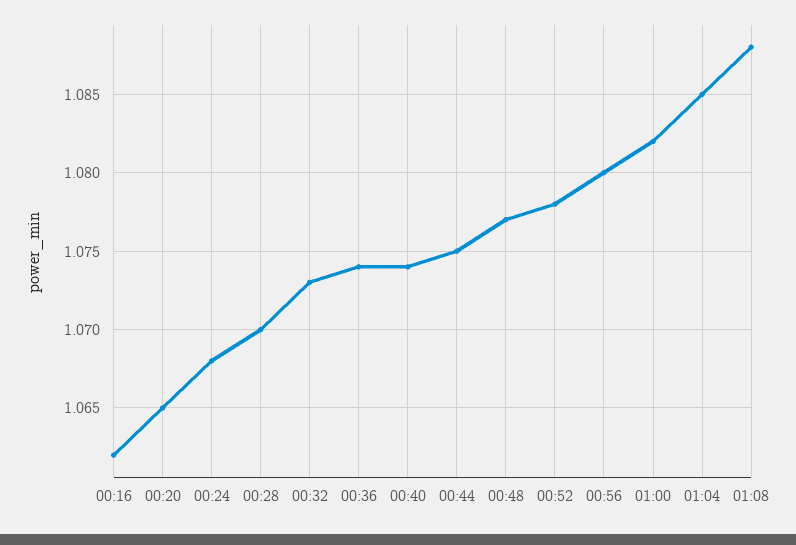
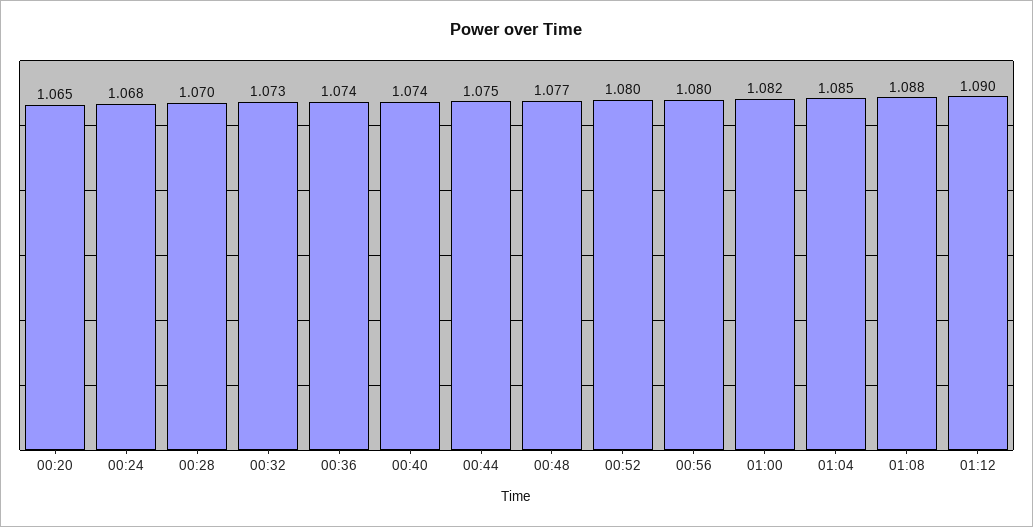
00:16: 1.062 -> none
00:52: 1.078 -> 1.08
01:12: none -> 1.09

